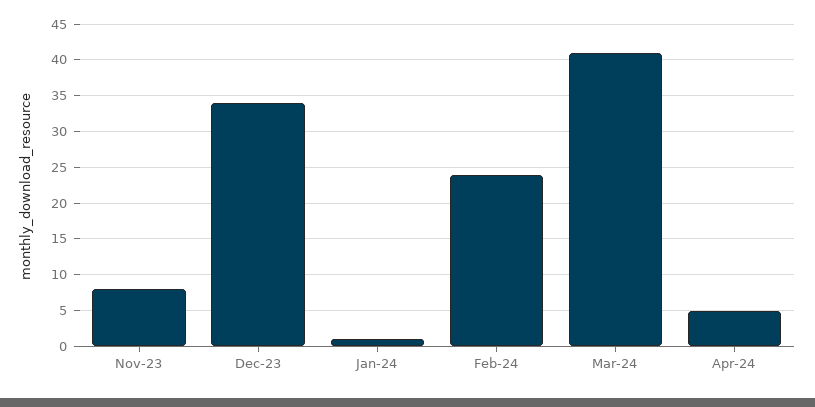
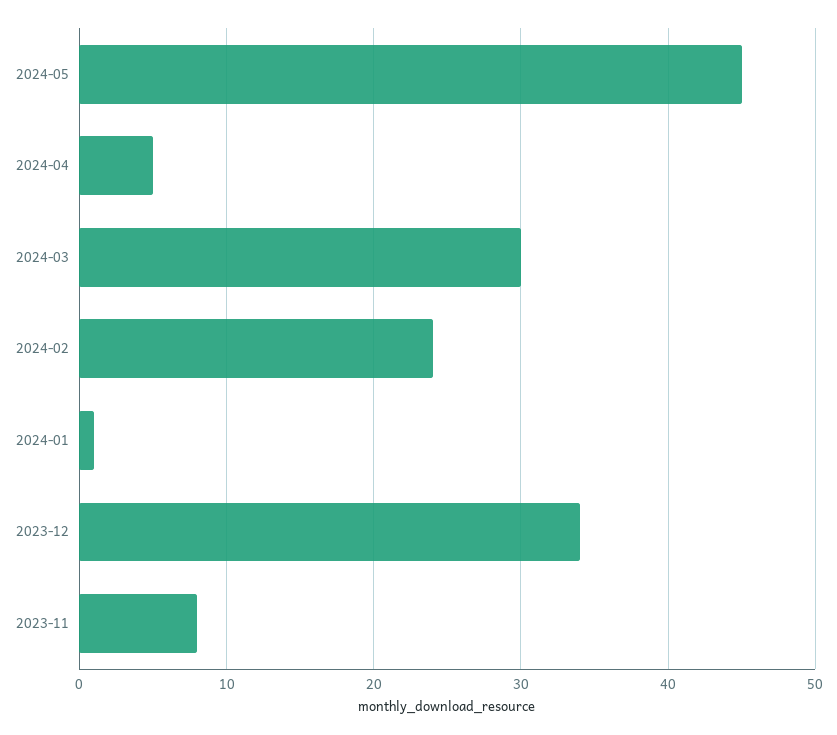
Mar-24: 41 -> 30
2024-05: none -> 45

